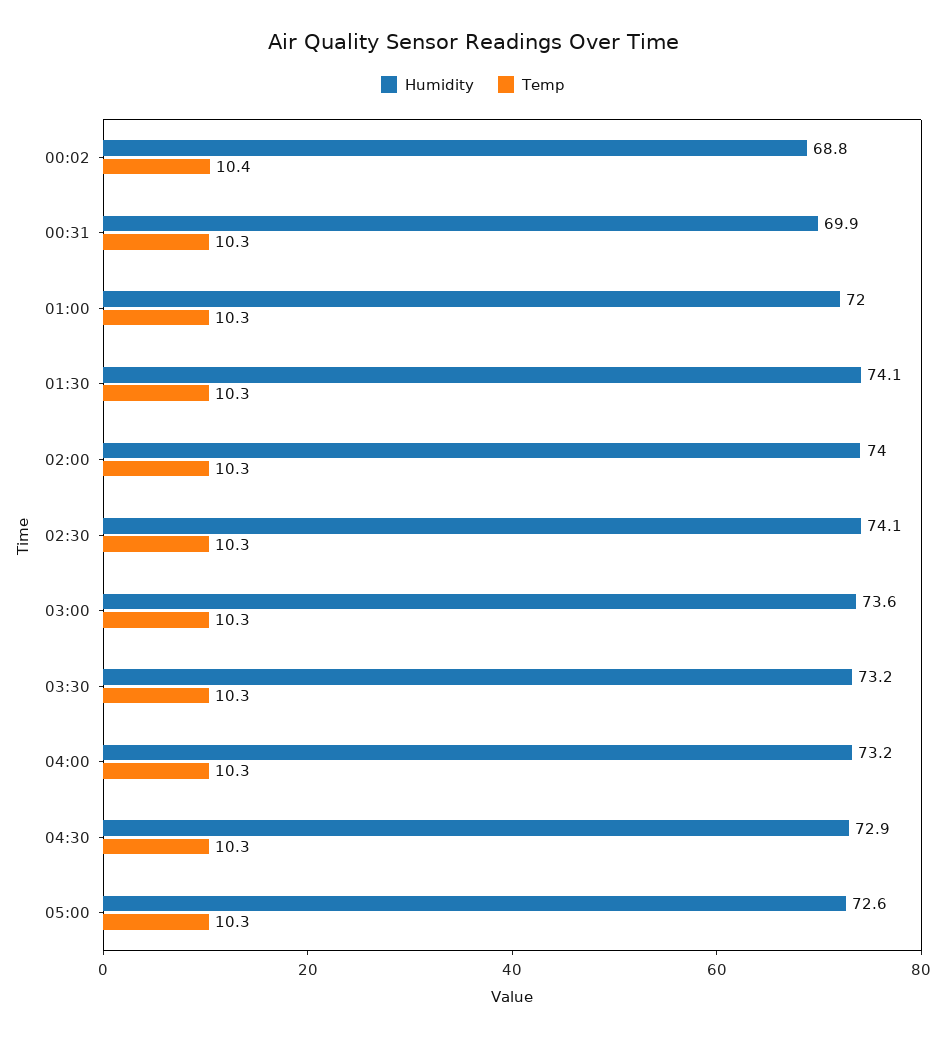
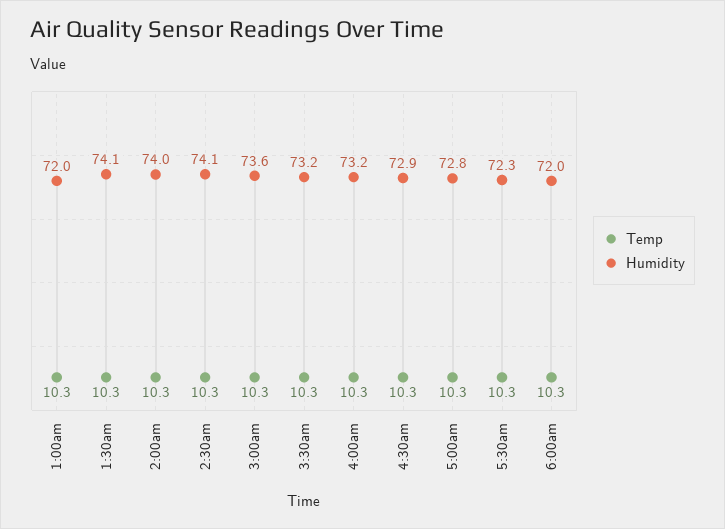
Humidity, 00:02: 68.8 -> none
Temp, 00:02: 10.4 -> none
Humidity, 00:31: 69.9 -> none
Temp, 00:31: 10.3 -> none
Humidity, 05:00: 72.6 -> 72.8
Temp, 5:30am: none -> 10.3
Humidity, 5:30am: none -> 72.3
Temp, 6:00am: none -> 10.3
Humidity, 6:00am: none -> 72

